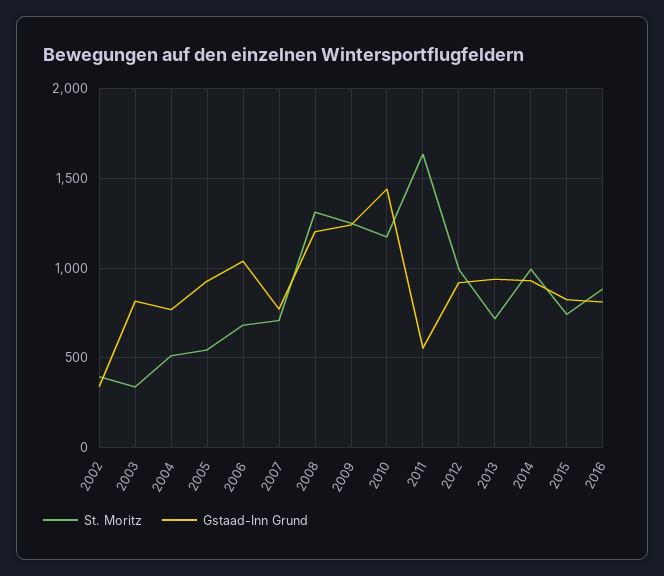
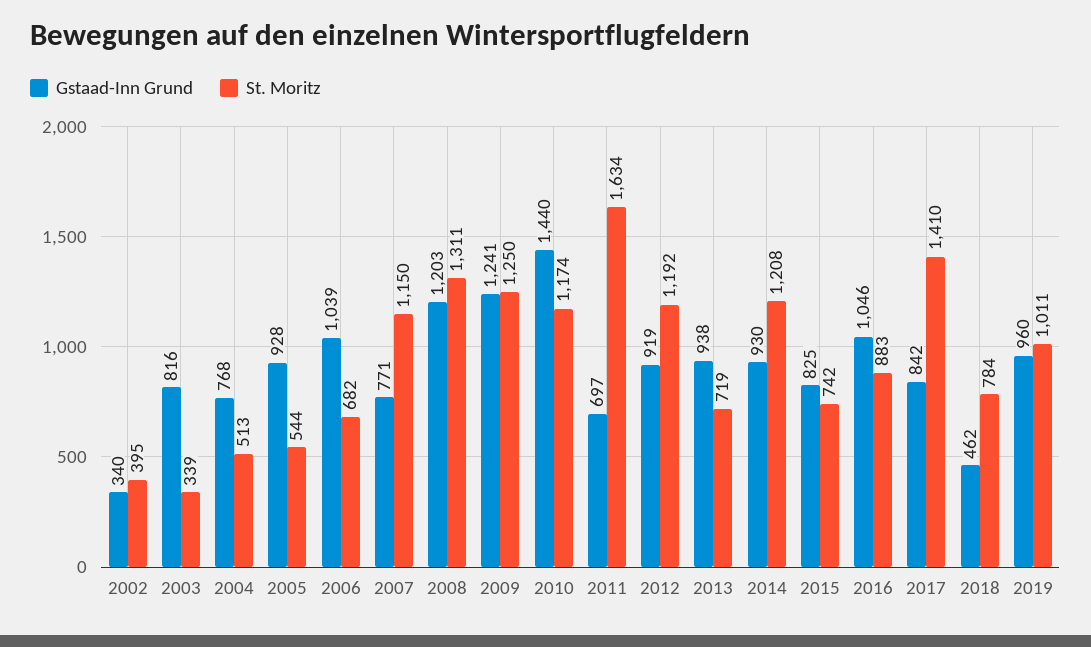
St. Moritz, 2007: 700 -> 1150
Gstaad-Inn Grund, 2011: 550 -> 697
St. Moritz, 2012: 1000 -> 1192
St. Moritz, 2014: 1000 -> 1208
Gstaad-Inn Grund, 2016: 800 -> 1046
Gstaad-Inn Grund, 2017: none -> 842
St. Moritz, 2017: none -> 1410
Gstaad-Inn Grund, 2018: none -> 462
St. Moritz, 2018: none -> 784
Gstaad-Inn Grund, 2019: none -> 960
St. Moritz, 2019: none -> 1011

